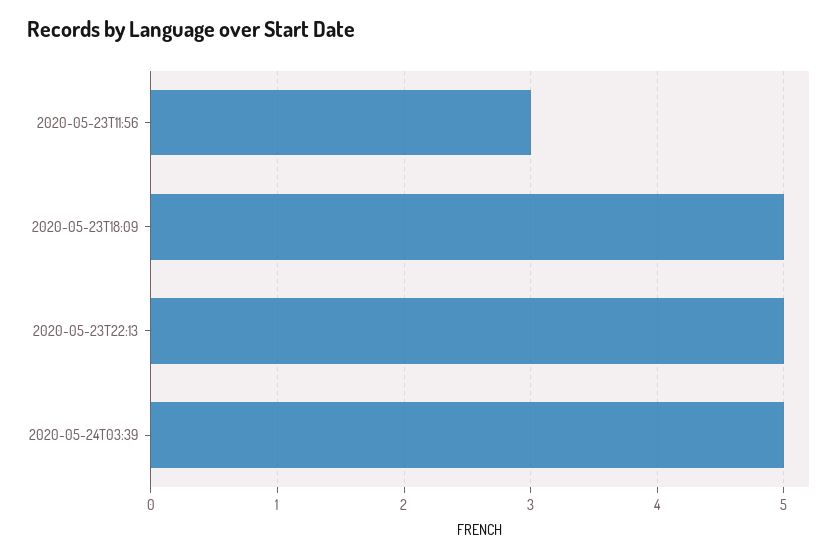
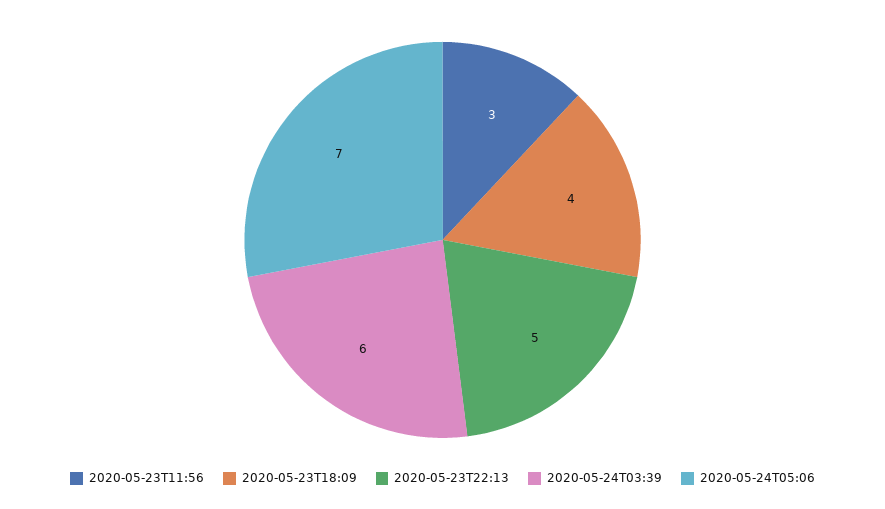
2020-05-23T18:09: 5 -> 4
2020-05-24T03:39: 5 -> 6
2020-05-24T05:06: none -> 7

